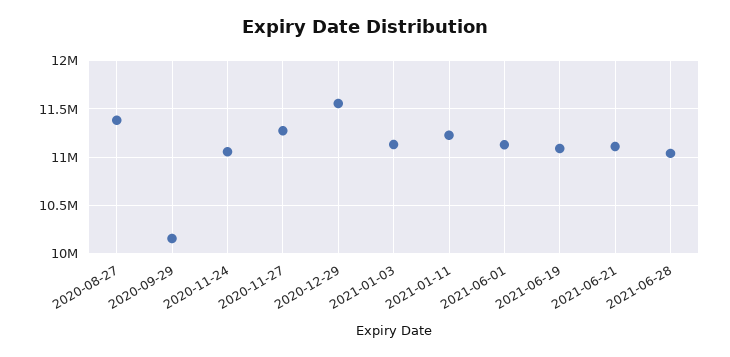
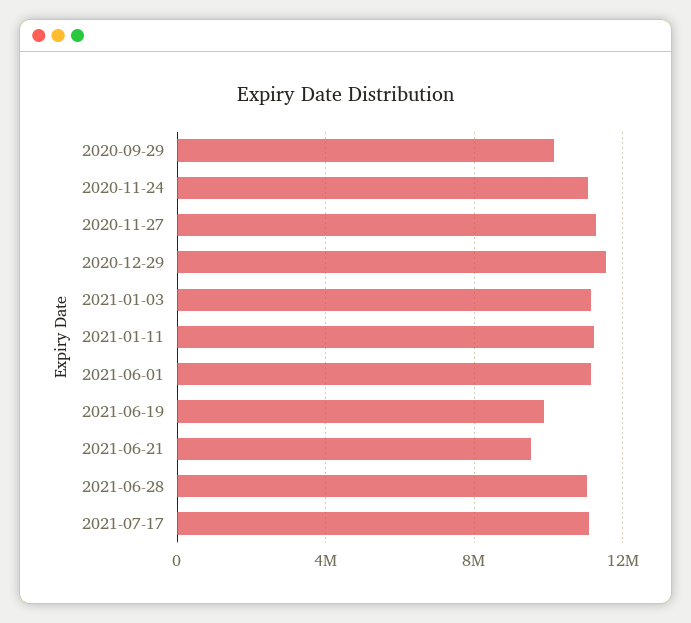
2020-08-27: 11400000 -> none
2021-06-19: 11100000 -> 10000000
2021-06-21: 11100000 -> 9500000
2021-07-17: none -> 11000000

